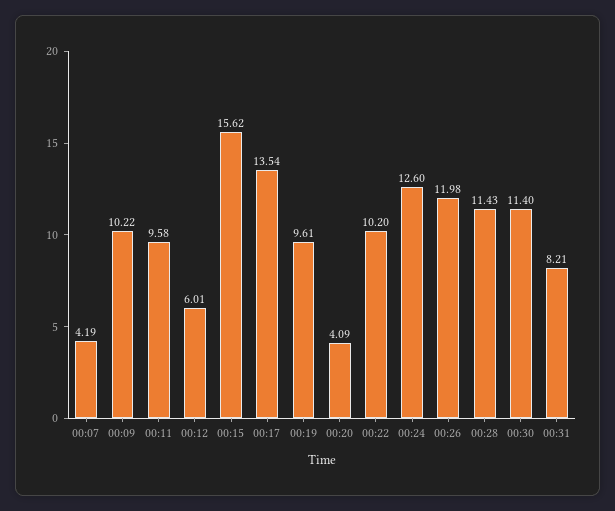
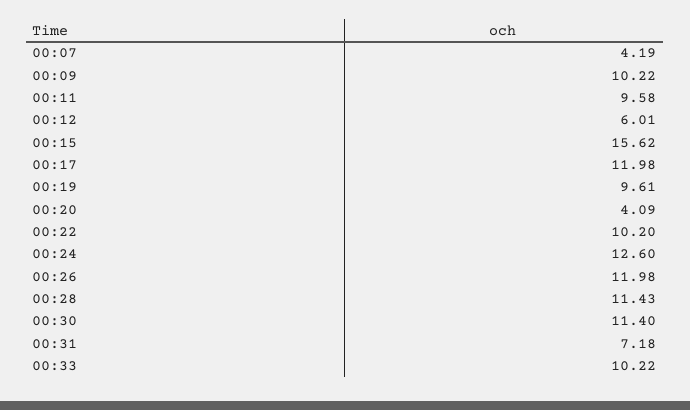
00:17: 13.54 -> 11.98
00:31: 8.21 -> 7.18
00:33: none -> 10.22

